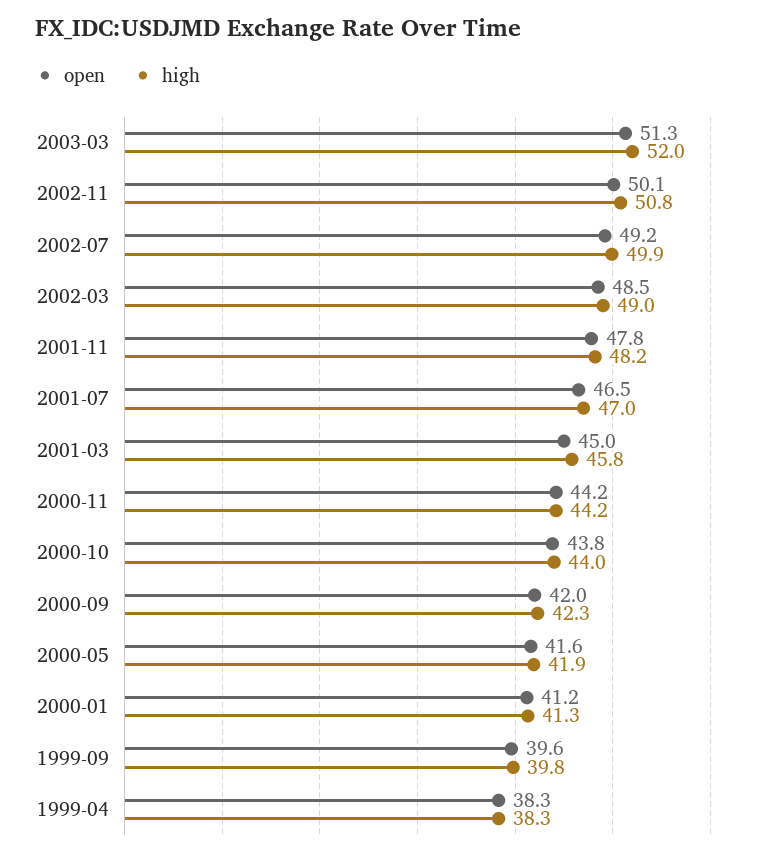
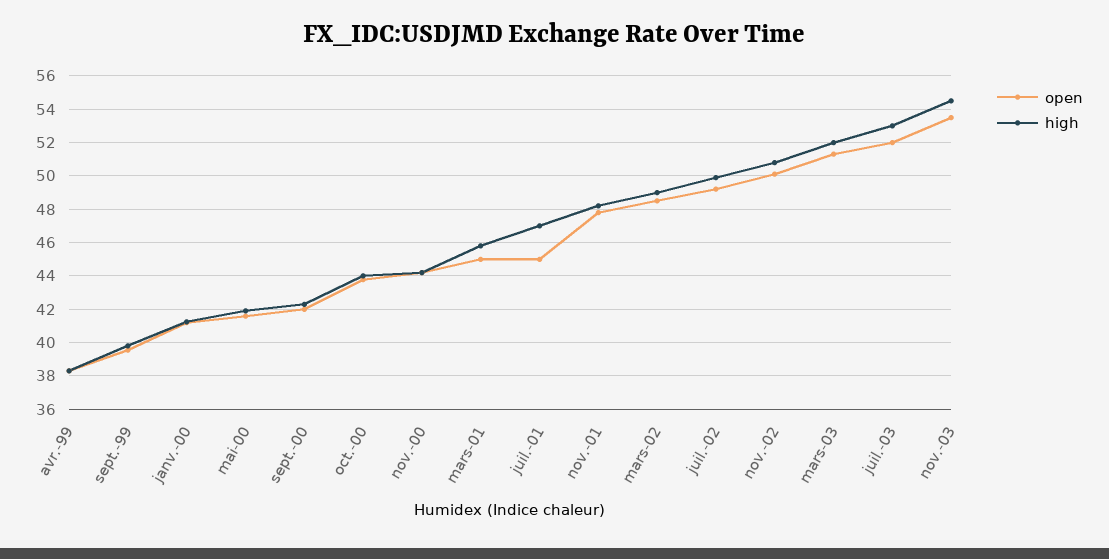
open, 2001-07: 46.5 -> 45
open, juil.-03: none -> 52
high, juil.-03: none -> 53
open, nov.-03: none -> 53.5
high, nov.-03: none -> 54.5

